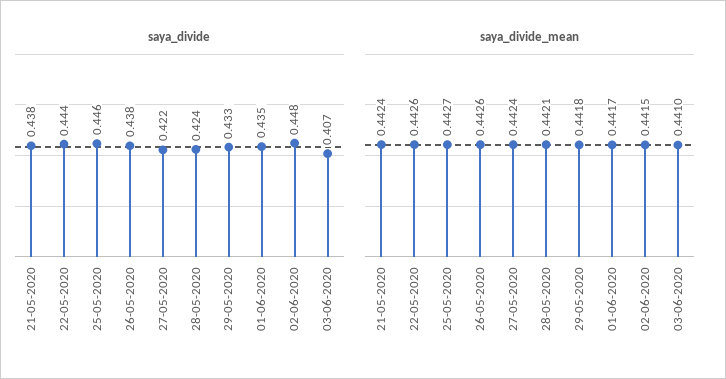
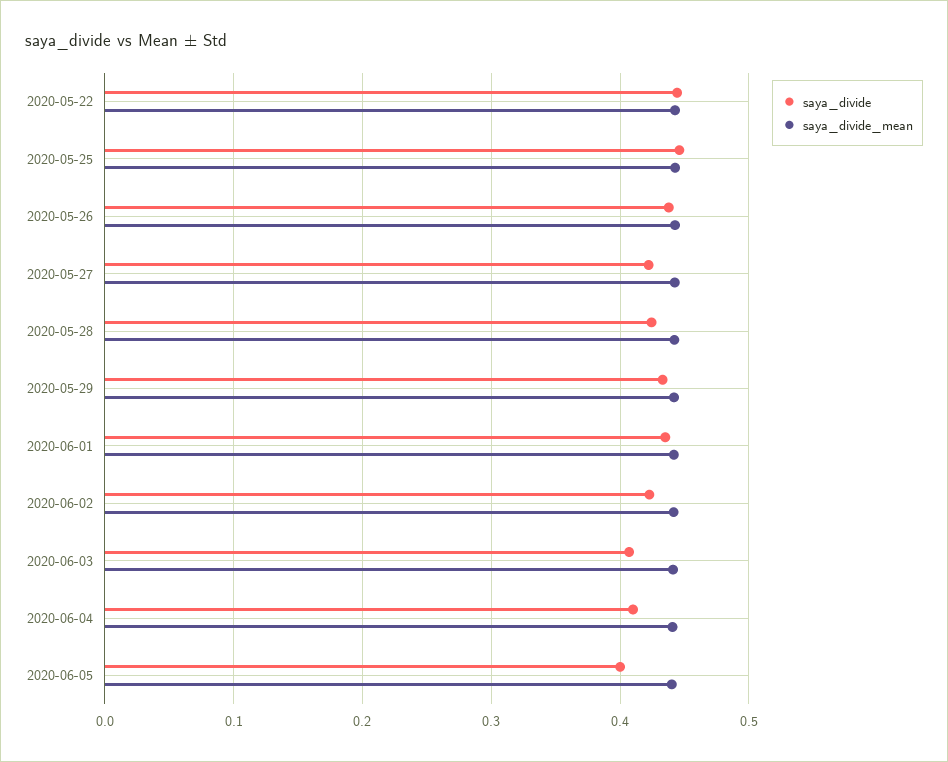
saya_divide, 21-05-2020: 0.438 -> none
saya_divide, 02-06-2020: 0.448 -> 0.42
saya_divide_mean, 21-05-2020: 0.4424 -> none
saya_divide, 2020-06-04: none -> 0.41
saya_divide_mean, 2020-06-04: none -> 0.44
saya_divide, 2020-06-05: none -> 0.4
saya_divide_mean, 2020-06-05: none -> 0.44

